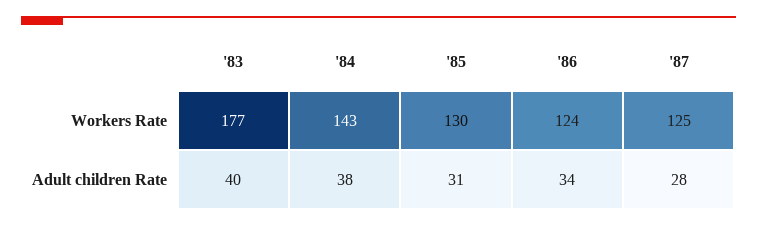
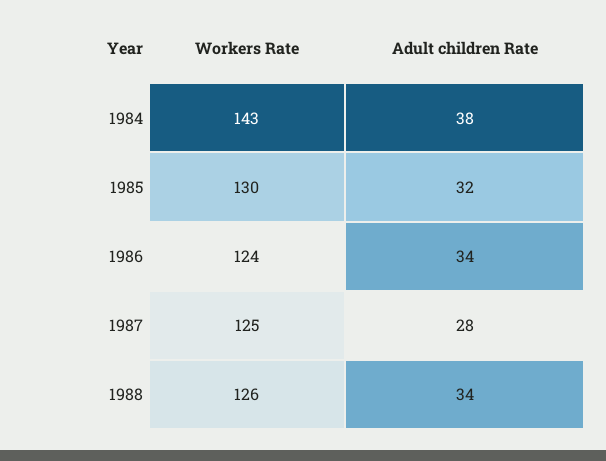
'83, Workers Rate: 177 -> none
'83, Adult children Rate: 40 -> none
'85, Adult children Rate: 31 -> 32
1988, Workers Rate: none -> 126
1988, Adult children Rate: none -> 34

